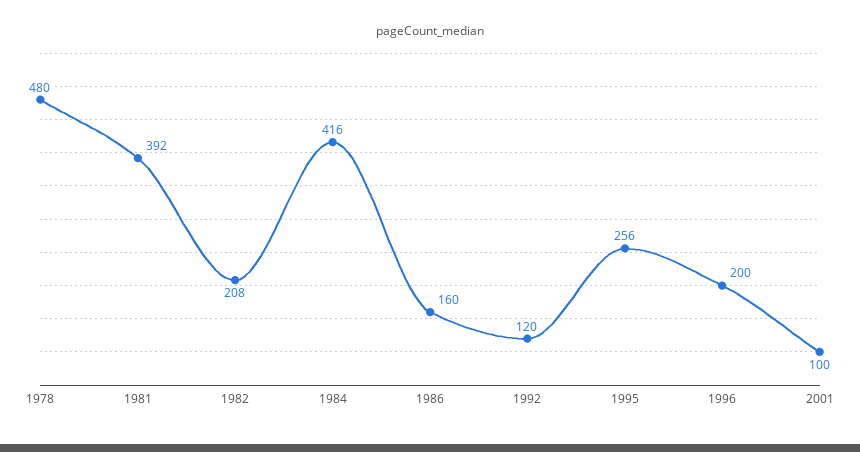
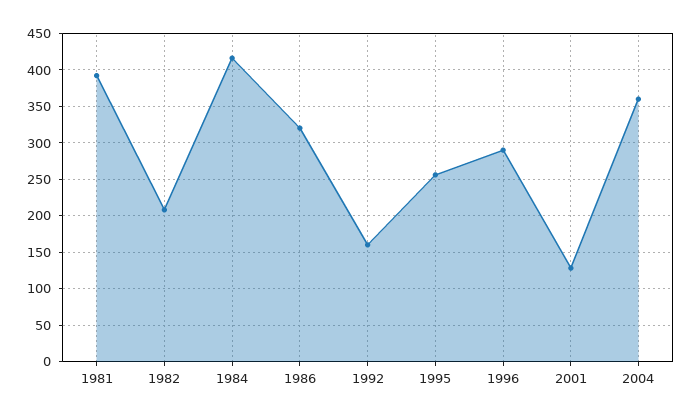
1978: 480 -> none
1986: 160 -> 320
1992: 120 -> 160
1996: 200 -> 290
2001: 100 -> 130
2004: none -> 360

